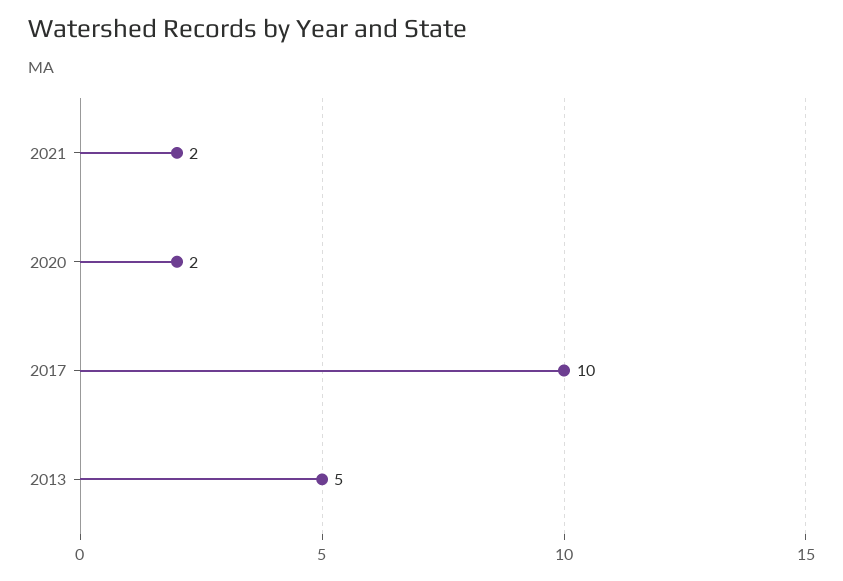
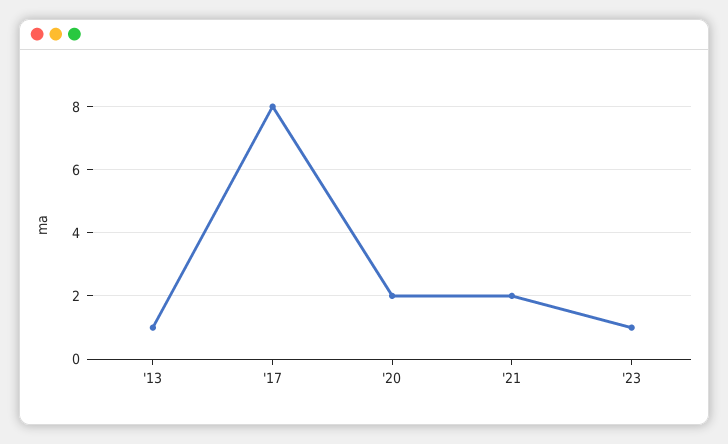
2017: 10 -> 8
2013: 5 -> 1
'23: none -> 1

